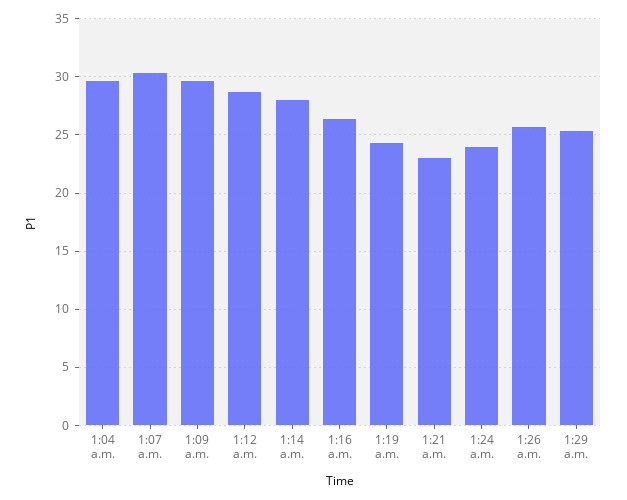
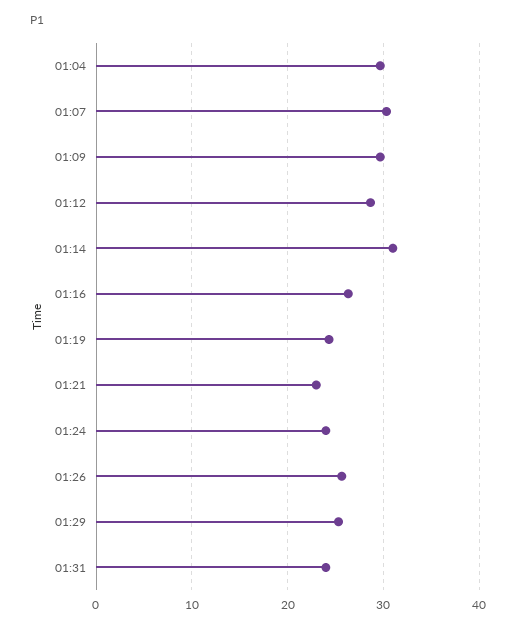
1:14 a.m.: 28 -> 31
01:31: none -> 24

